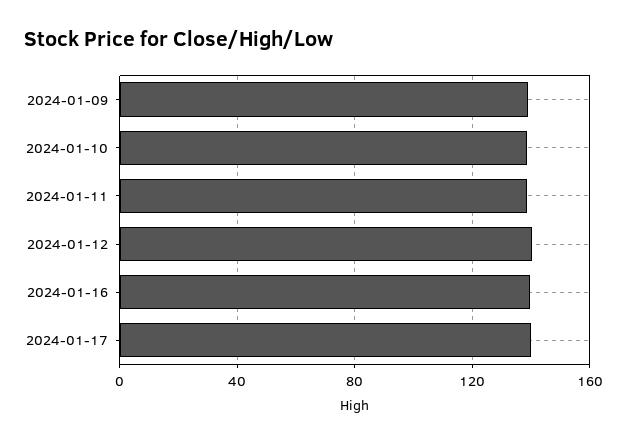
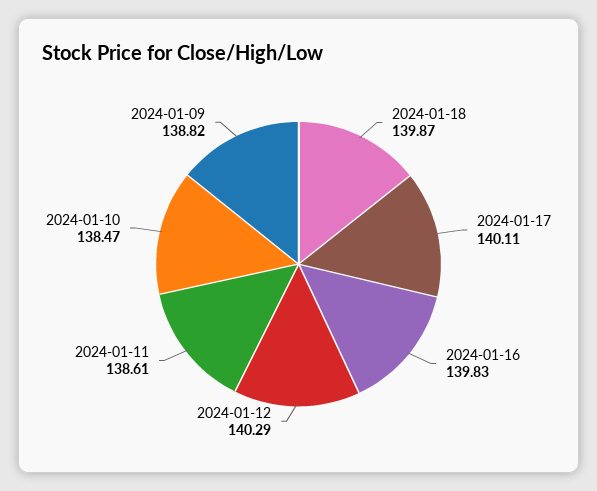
2024-01-18: none -> 139.87

